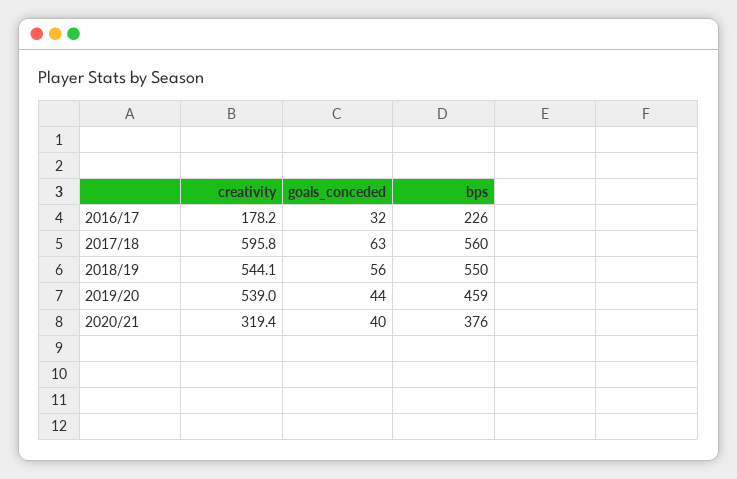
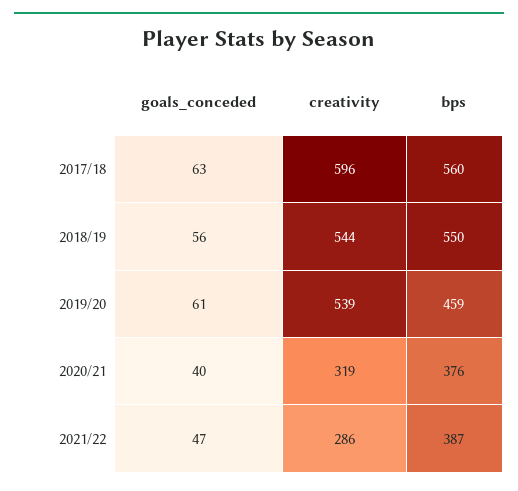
creativity, 2016/17: 178.2 -> none
goals_conceded, 2016/17: 32 -> none
bps, 2016/17: 226 -> none
goals_conceded, 2019/20: 44 -> 61
goals_conceded, 2021/22: none -> 47
creativity, 2021/22: none -> 286
bps, 2021/22: none -> 387

